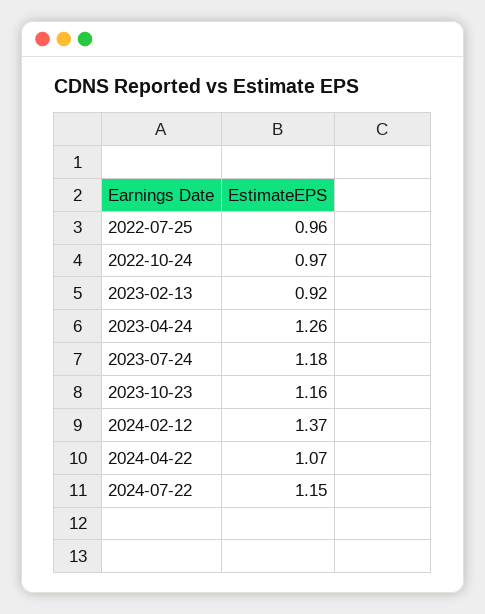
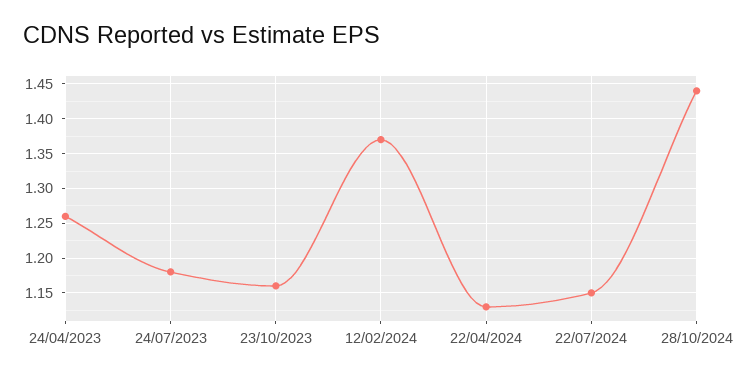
2022-07-25: 0.96 -> none
2022-10-24: 0.97 -> none
2023-02-13: 0.92 -> none
2024-04-22: 1.07 -> 1.13
28/10/2024: none -> 1.44

